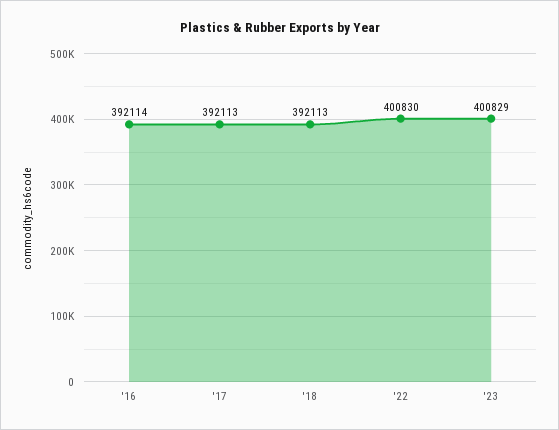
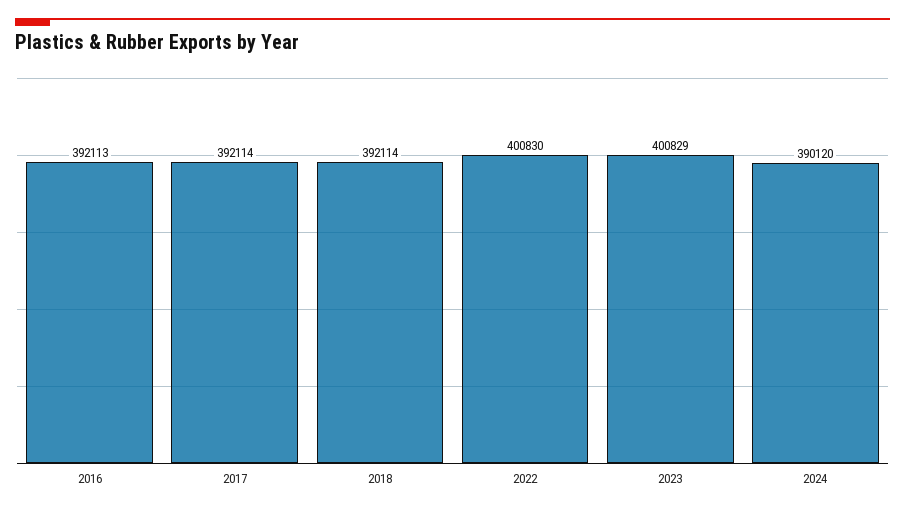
'16: 392114 -> 392113
'17: 392113 -> 392114
'18: 392113 -> 392114
2024: none -> 390120

